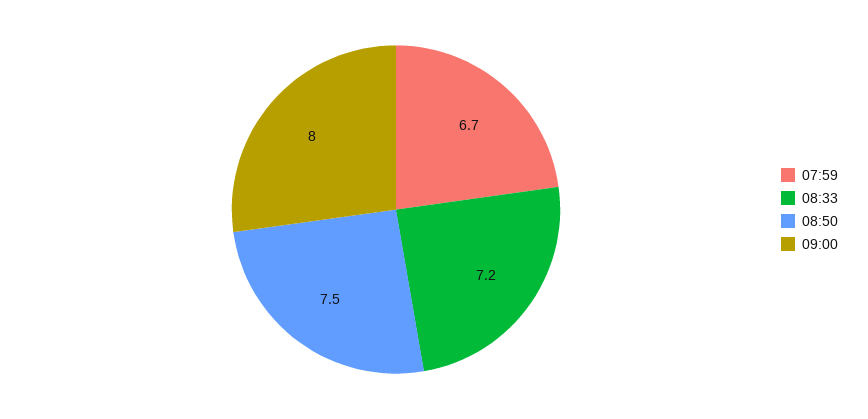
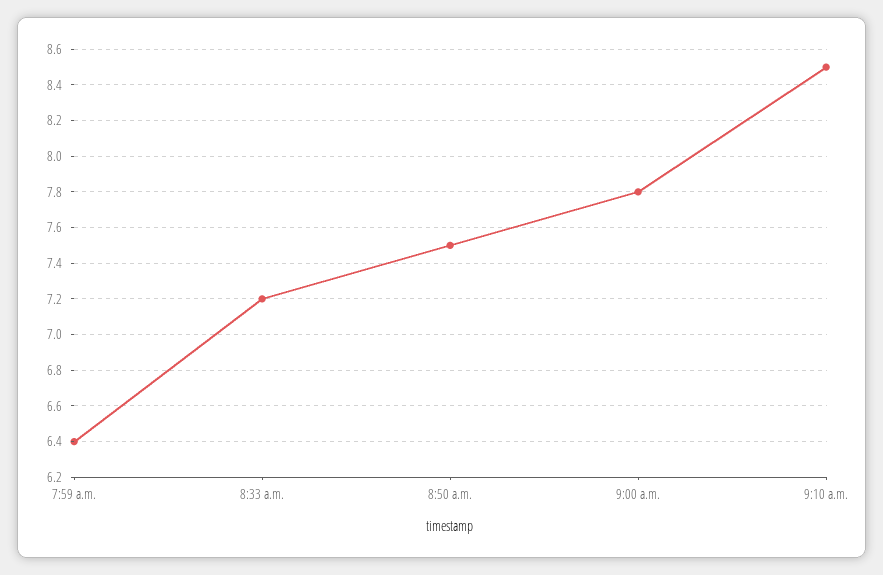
07:59: 6.7 -> 6.4
09:00: 8 -> 7.8
9:10 a.m.: none -> 8.5

